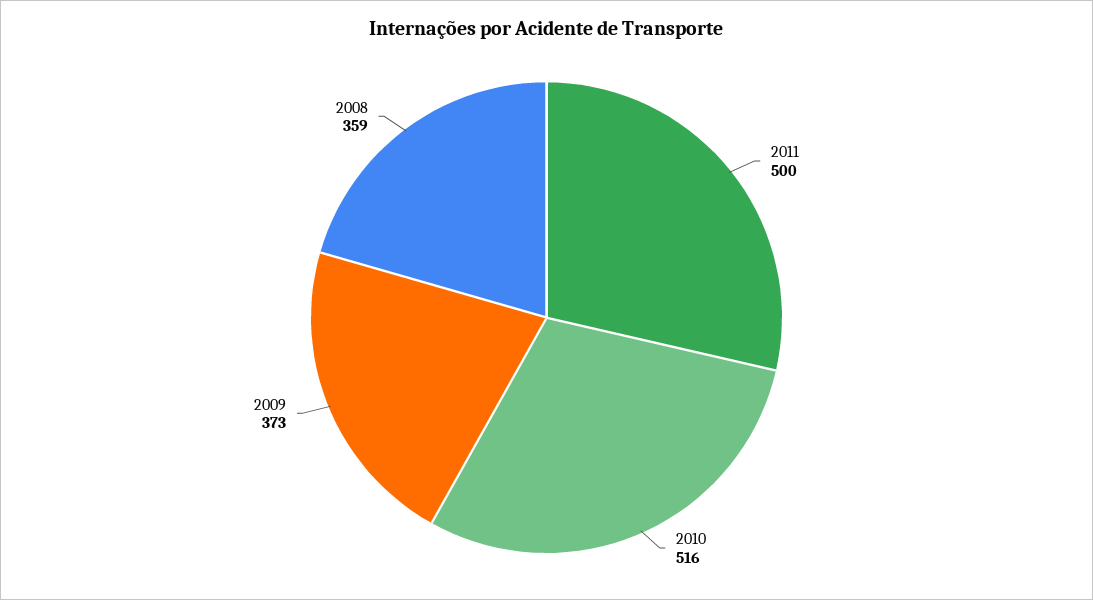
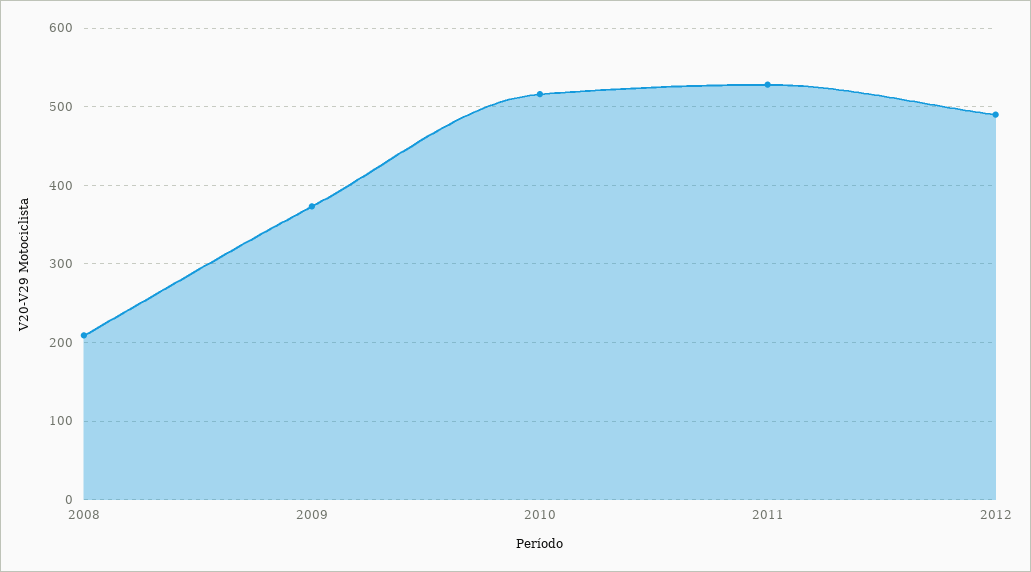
2011: 500 -> 530
2008: 359 -> 210
2012: none -> 490

